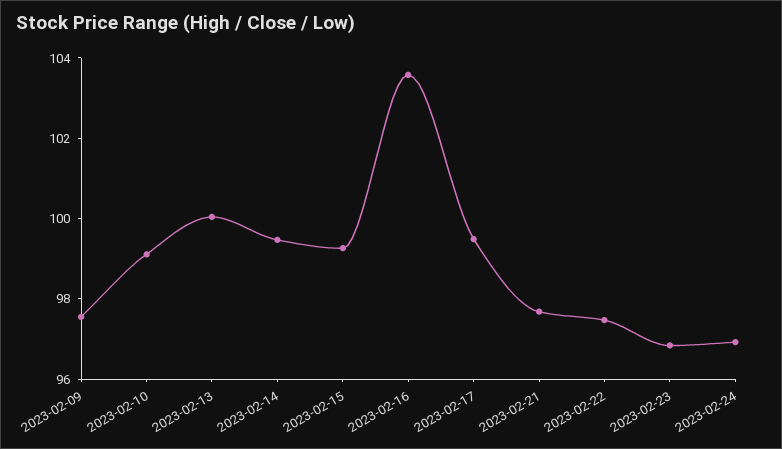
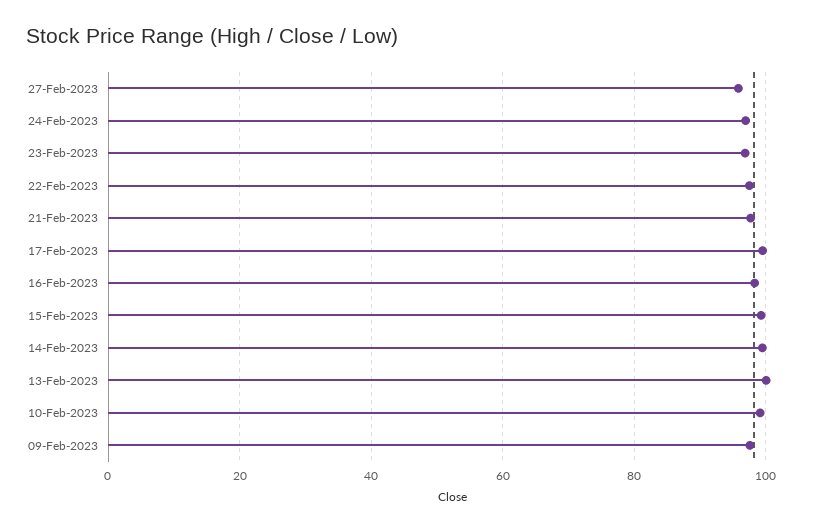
2023-02-16: 103.5 -> 98
27-Feb-2023: none -> 96

